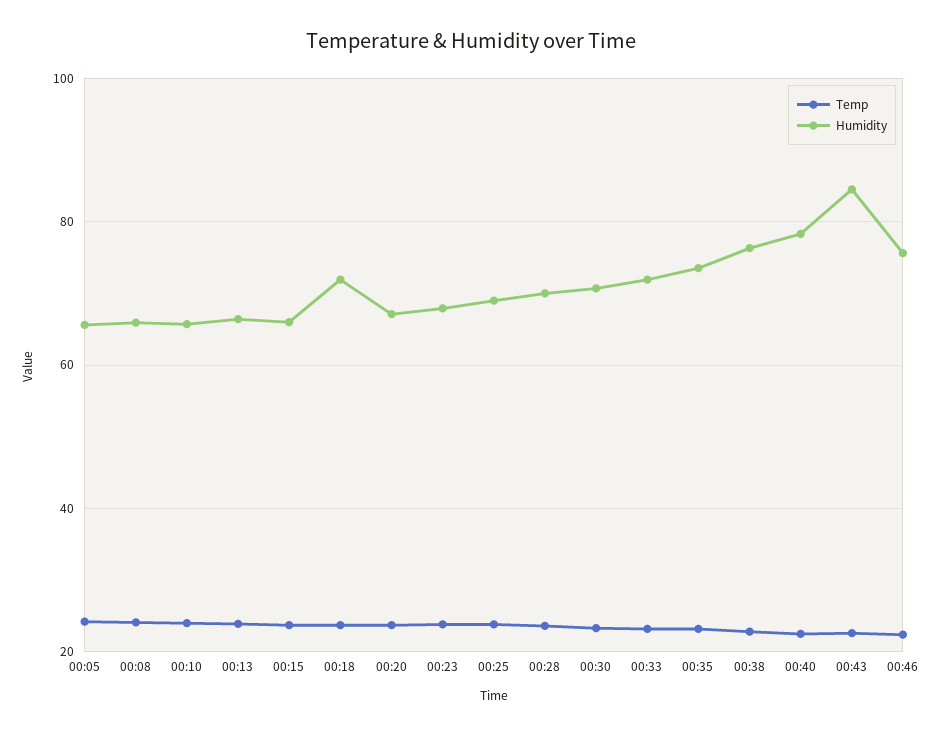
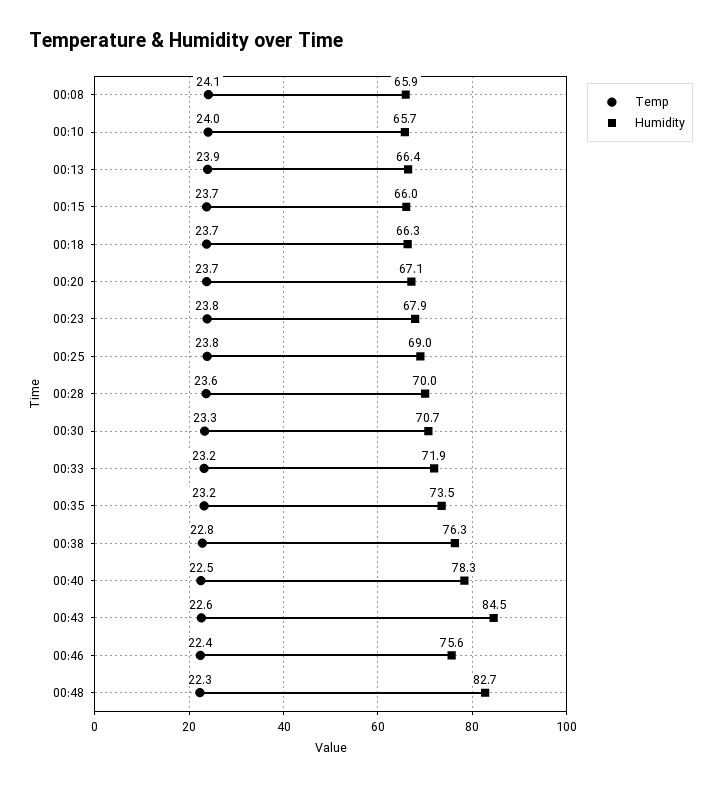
Temp, 00:05: 24 -> none
Humidity, 00:05: 66 -> none
Humidity, 00:18: 72 -> 66.3
Temp, 00:48: none -> 22.3
Humidity, 00:48: none -> 82.7

